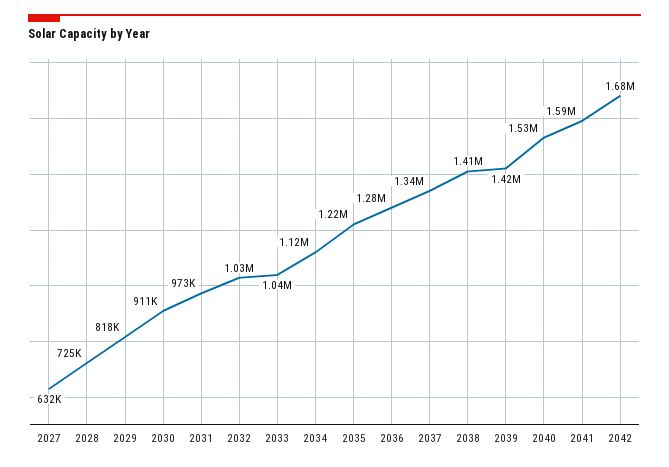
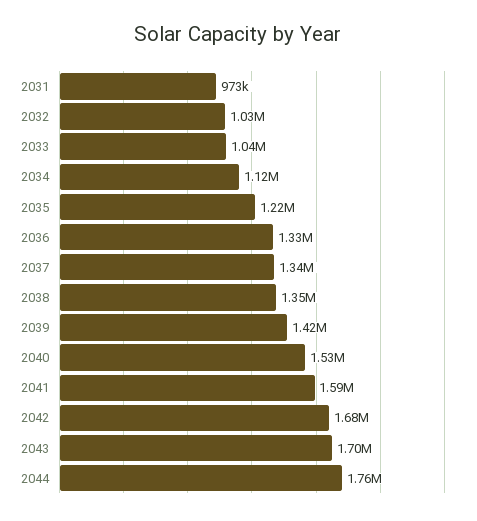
2027: 632000 -> none
2028: 725000 -> none
2029: 818000 -> none
2030: 911000 -> none
2036: 1280000 -> 1330000
2038: 1410000 -> 1350000
2043: none -> 1700000
2044: none -> 1760000

